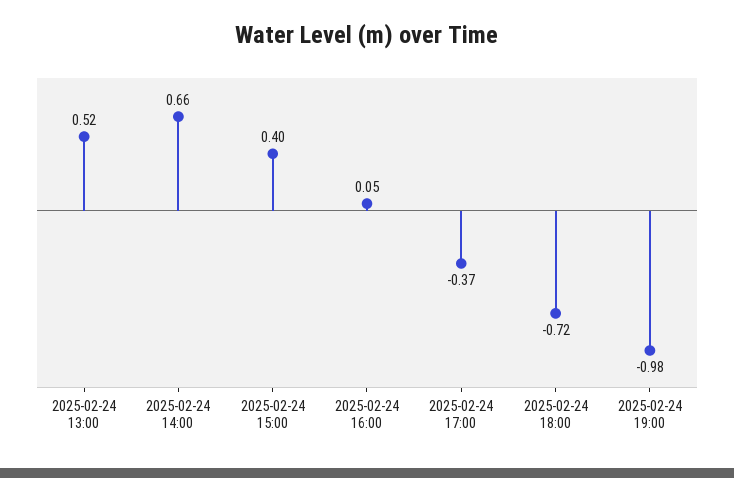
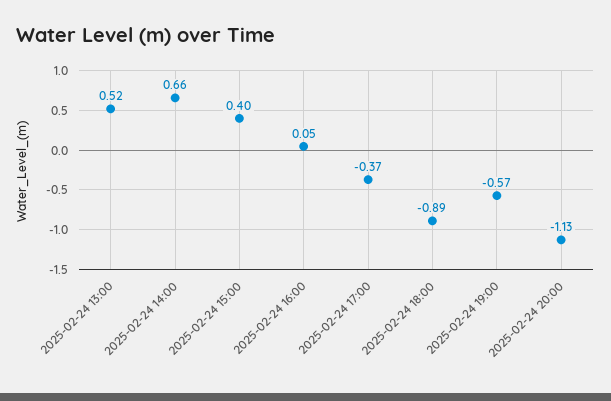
2025-02-24 18:00: -0.72 -> -0.89
2025-02-24 19:00: -0.98 -> -0.57
2025-02-24 20:00: none -> -1.13

